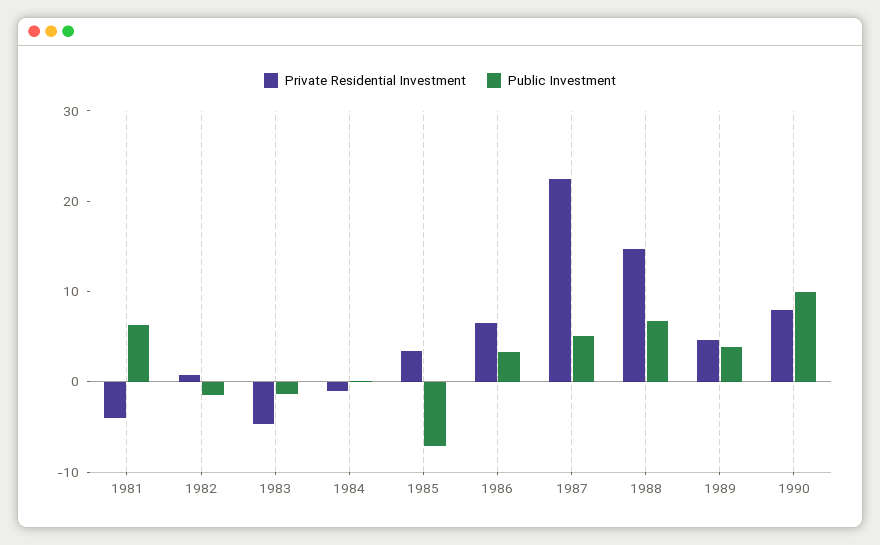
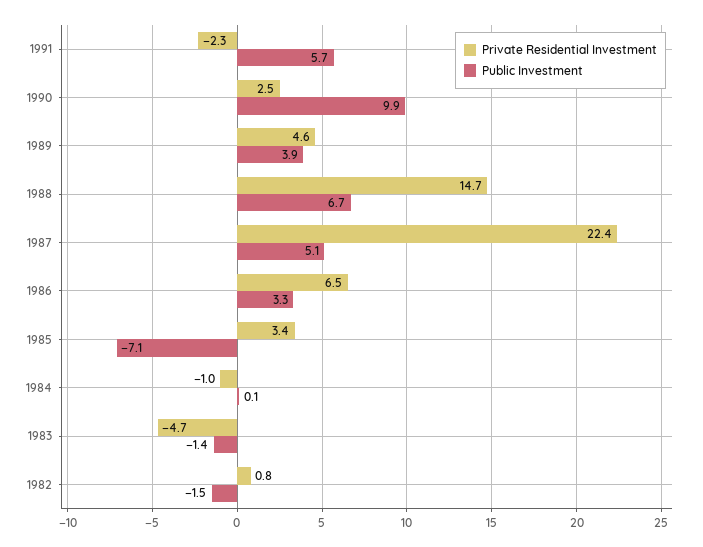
Private Residential Investment, 1981: -4 -> none
Public Investment, 1981: 6 -> none
Private Residential Investment, 1990: 8 -> 2.5
Private Residential Investment, 1991: none -> -2.3
Public Investment, 1991: none -> 5.7

